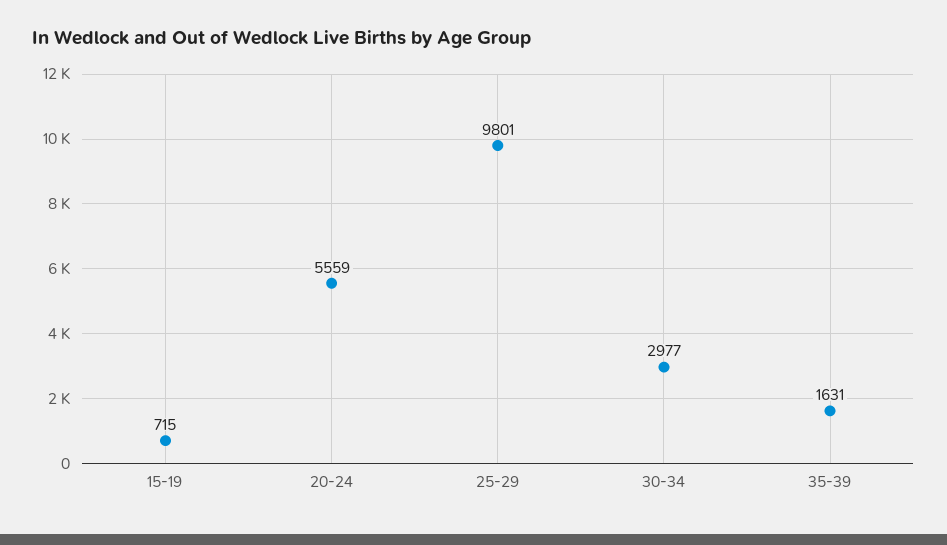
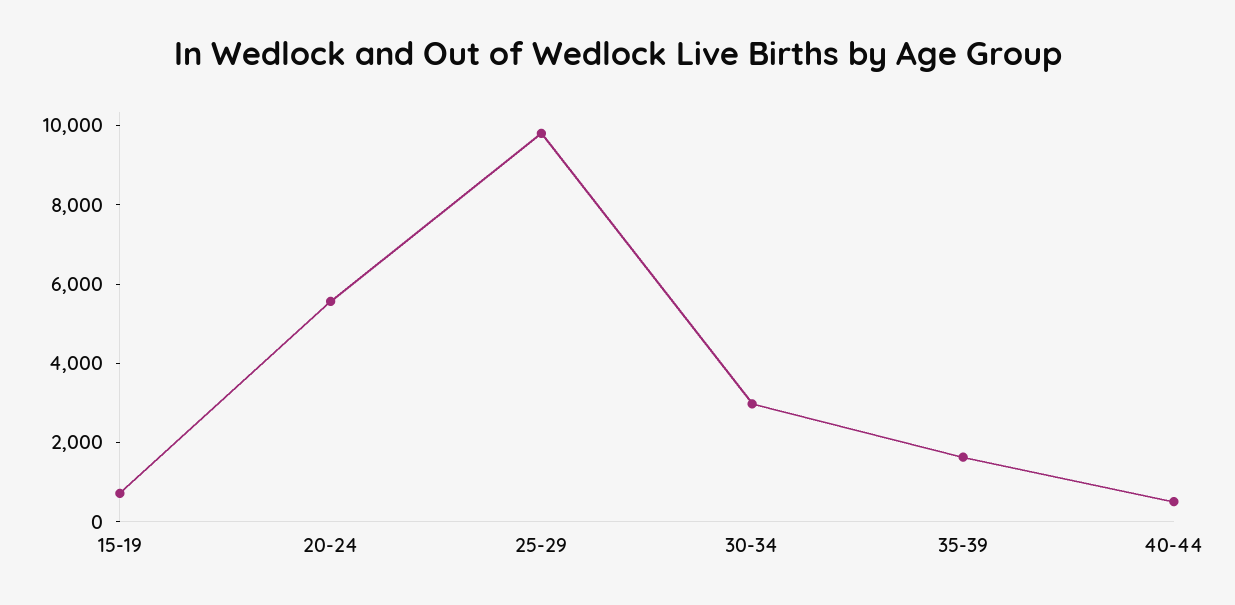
40-44: none -> 500

